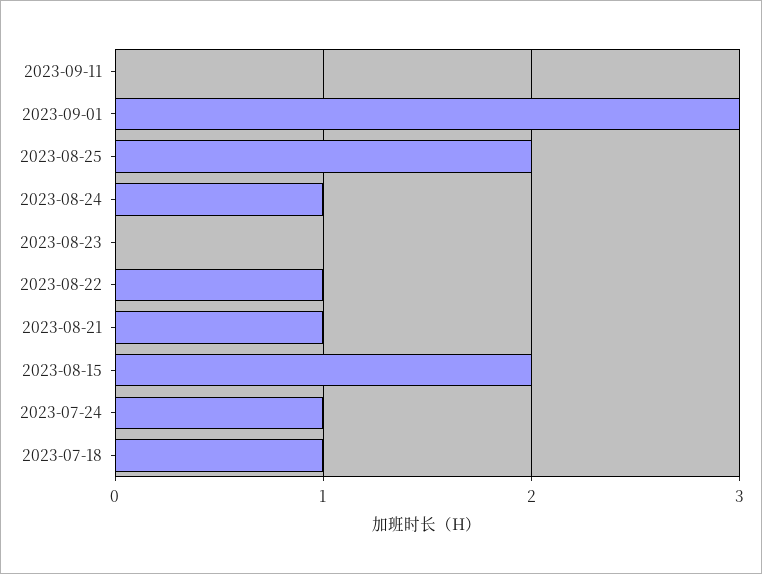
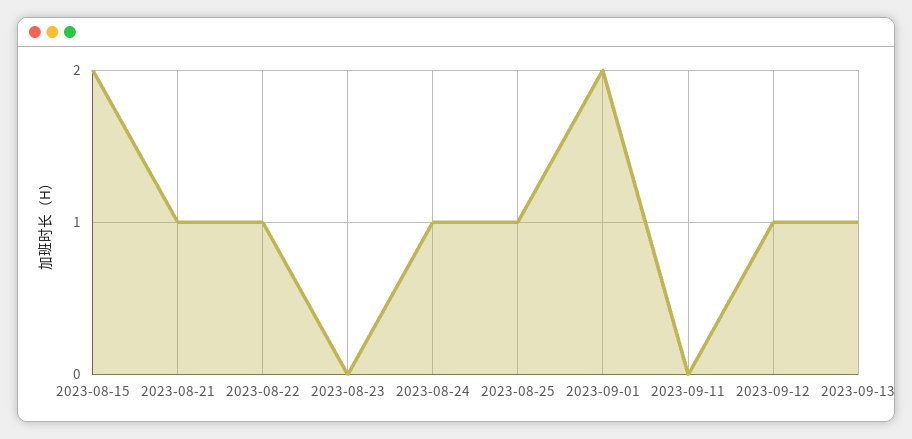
2023-09-01: 3 -> 2
2023-08-25: 2 -> 1
2023-07-24: 1 -> none
2023-07-18: 1 -> none
2023-09-12: none -> 1
2023-09-13: none -> 1

